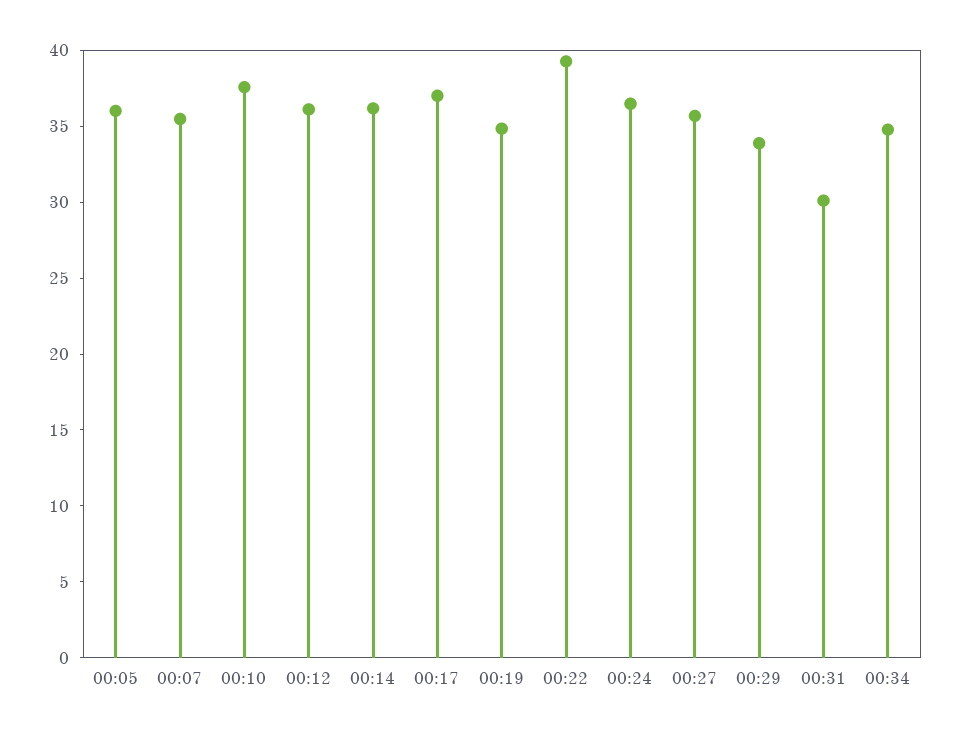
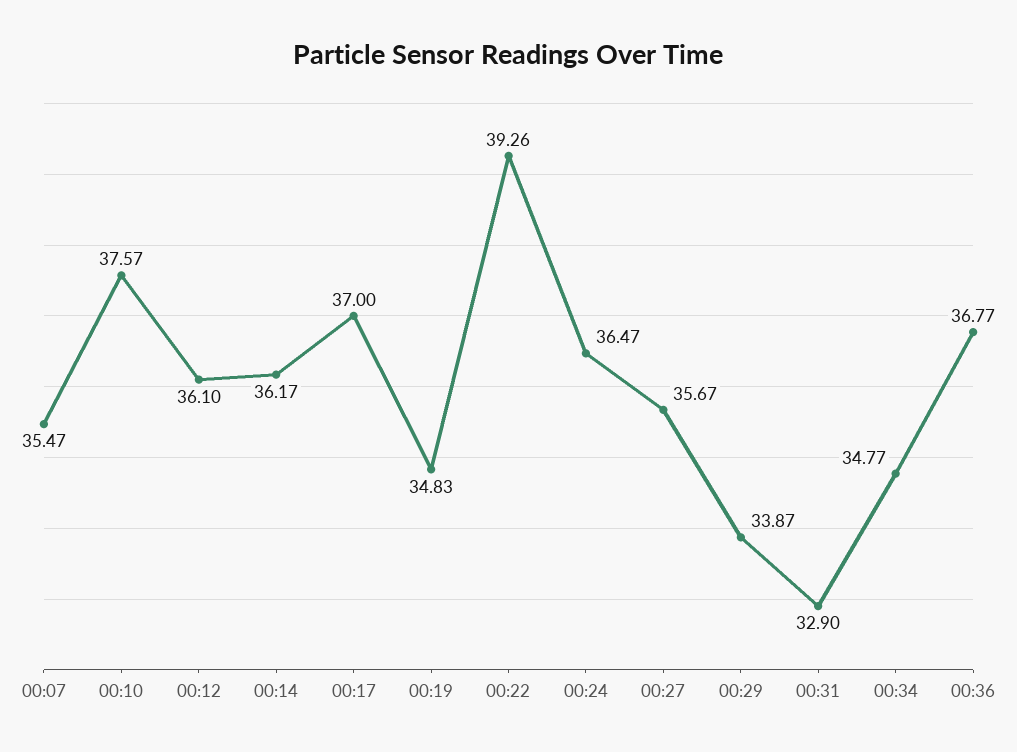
00:05: 36 -> none
00:31: 30 -> 32.9
00:36: none -> 36.77

